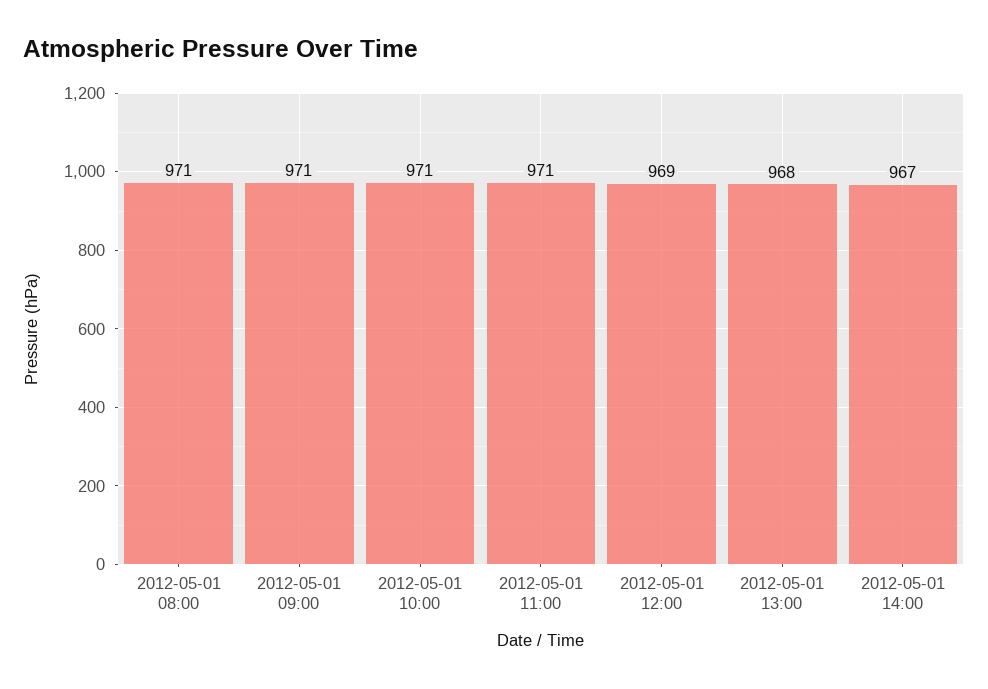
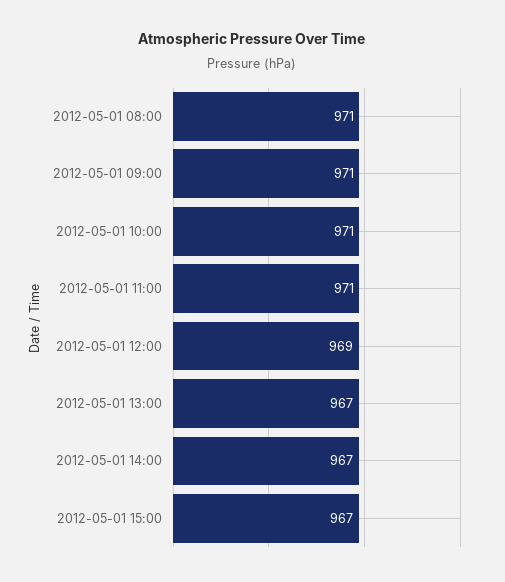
2012-05-01 13:00: 968 -> 967
2012-05-01 15:00: none -> 967

